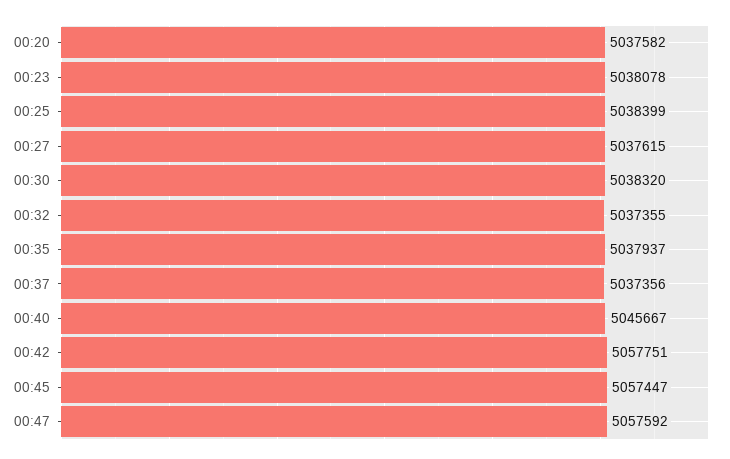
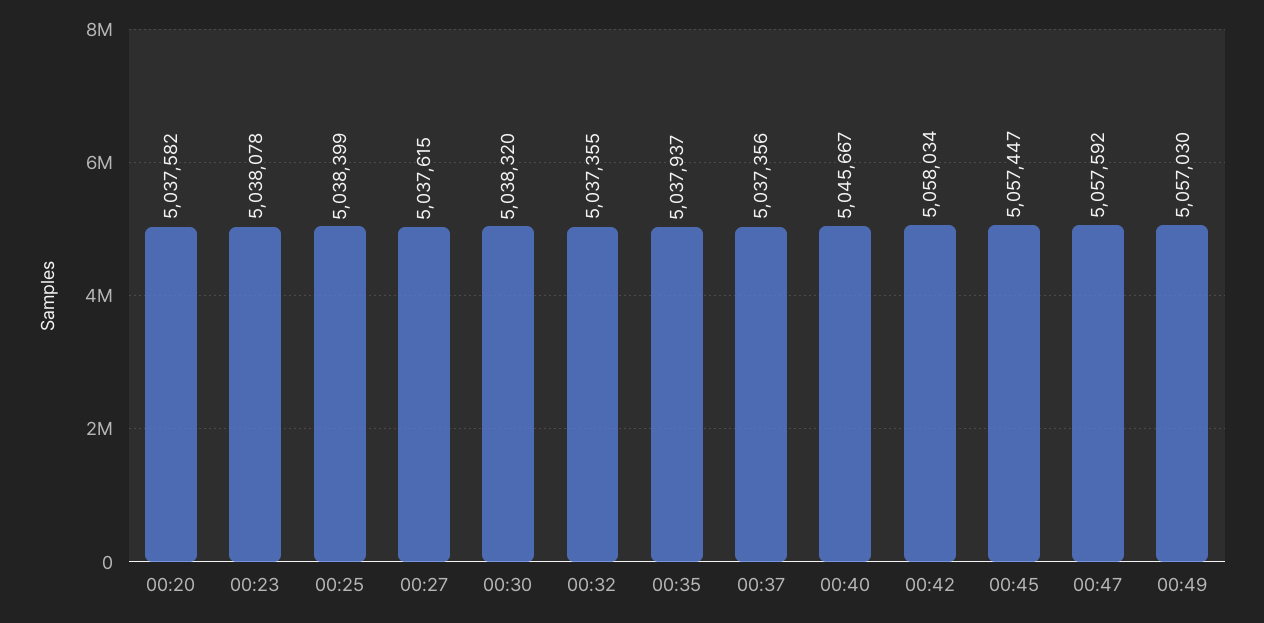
00:42: 5057751 -> 5058034
00:49: none -> 5057030

